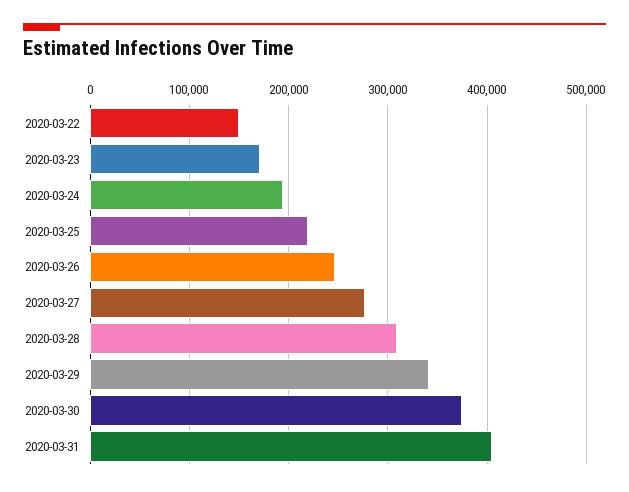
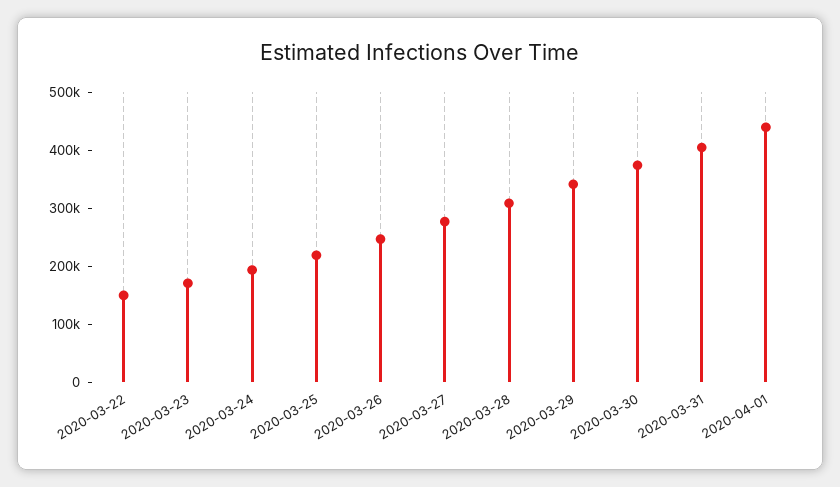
2020-04-01: none -> 440000

